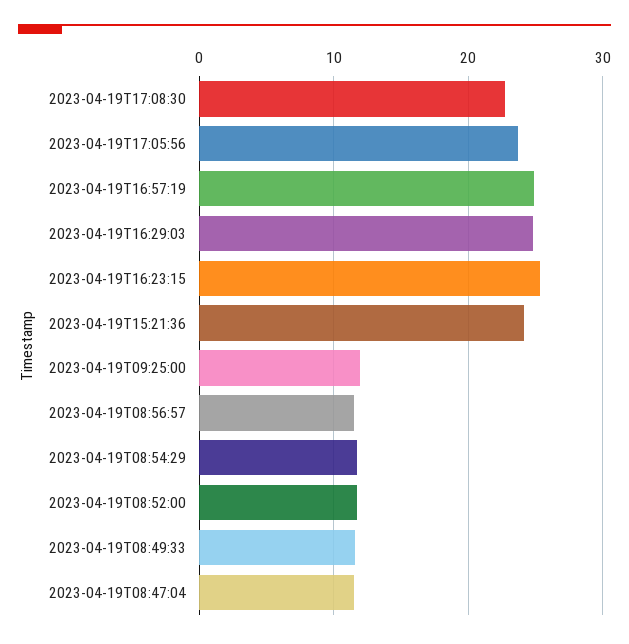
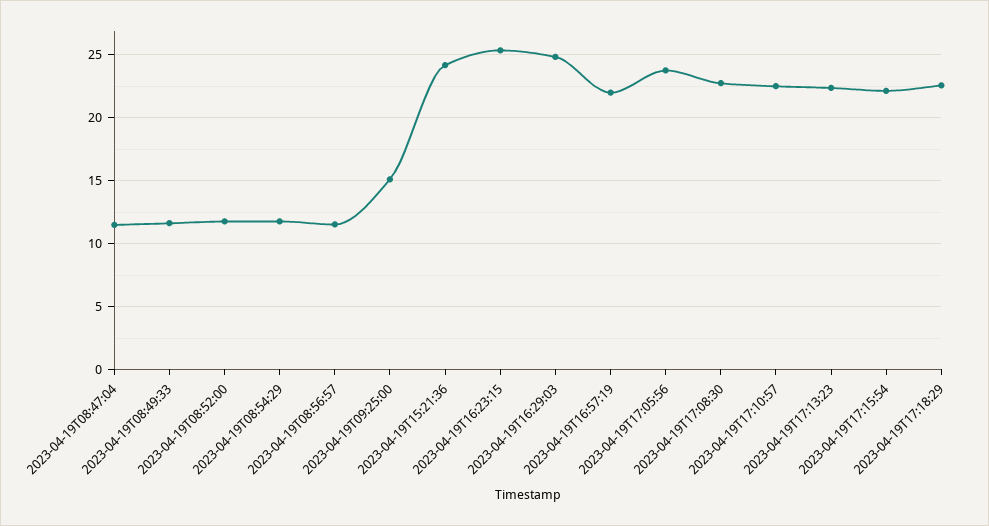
2023-04-19T16:57:19: 25 -> 22
2023-04-19T09:25:00: 12 -> 15
2023-04-19T17:10:57: none -> 22.5
2023-04-19T17:13:23: none -> 22.5
2023-04-19T17:15:54: none -> 22
2023-04-19T17:18:29: none -> 22.5

